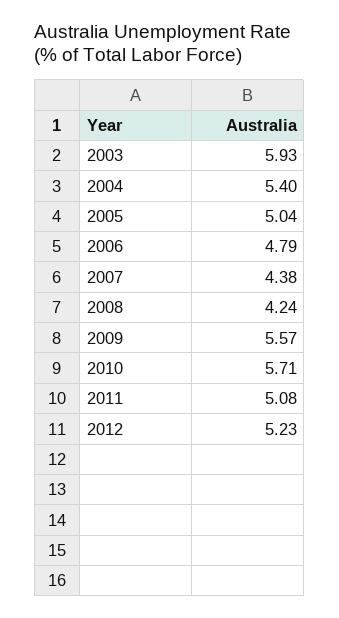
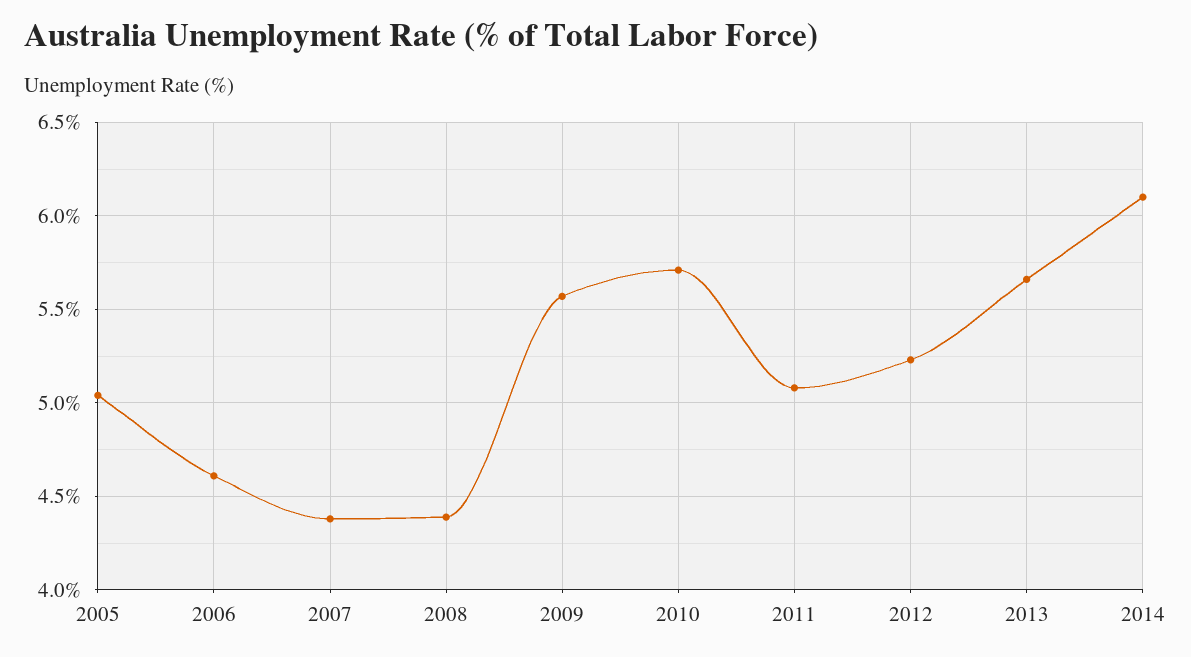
2003: 5.93 -> none
2004: 5.4 -> none
2006: 4.79 -> 4.6
2008: 4.24 -> 4.4
2013: none -> 5.65
2014: none -> 6.1

